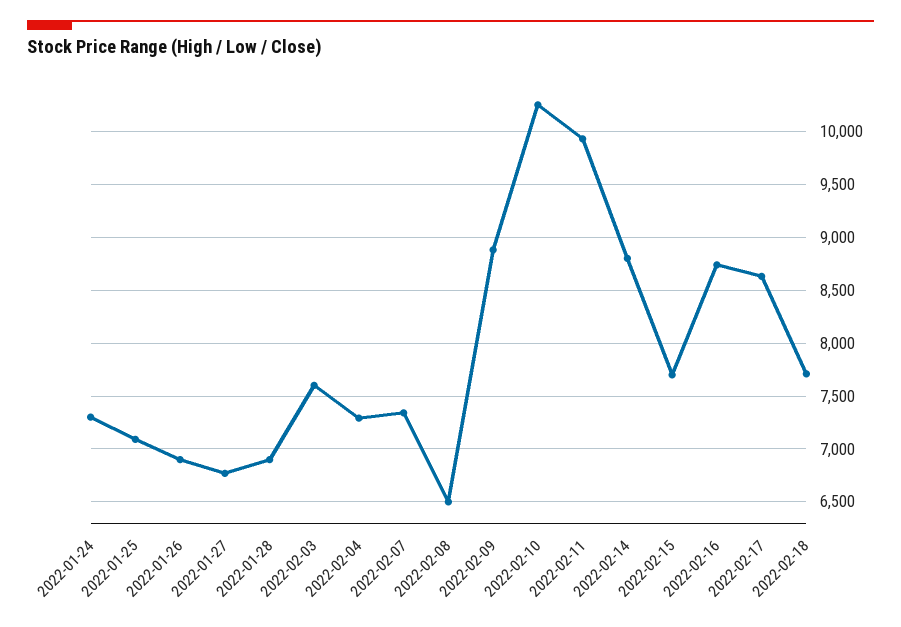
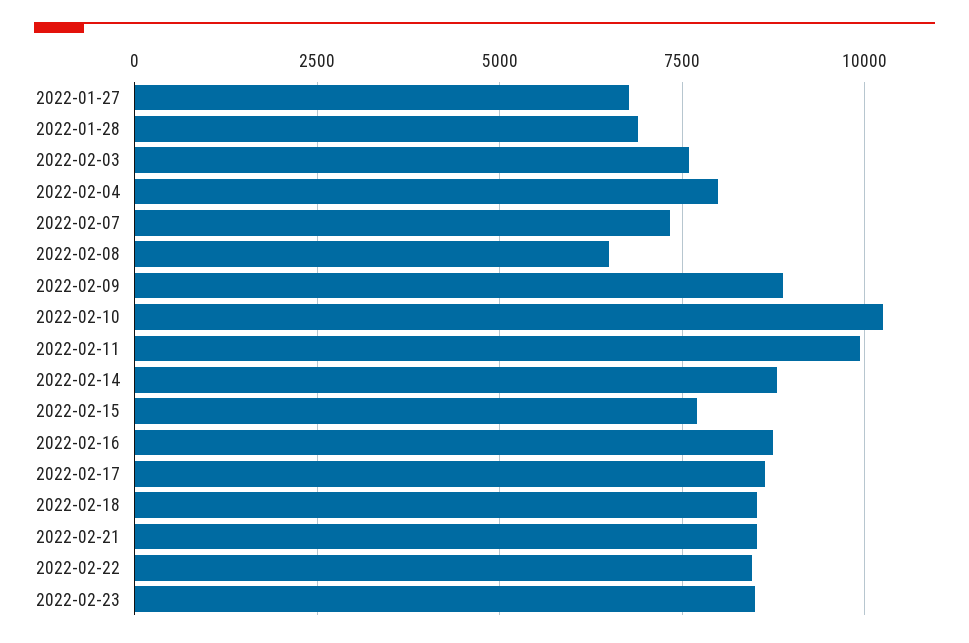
2022-01-24: 7300 -> none
2022-01-25: 7100 -> none
2022-01-26: 6900 -> none
2022-02-04: 7300 -> 8000
2022-02-18: 7700 -> 8500
2022-02-21: none -> 8500
2022-02-22: none -> 8500
2022-02-23: none -> 8500

